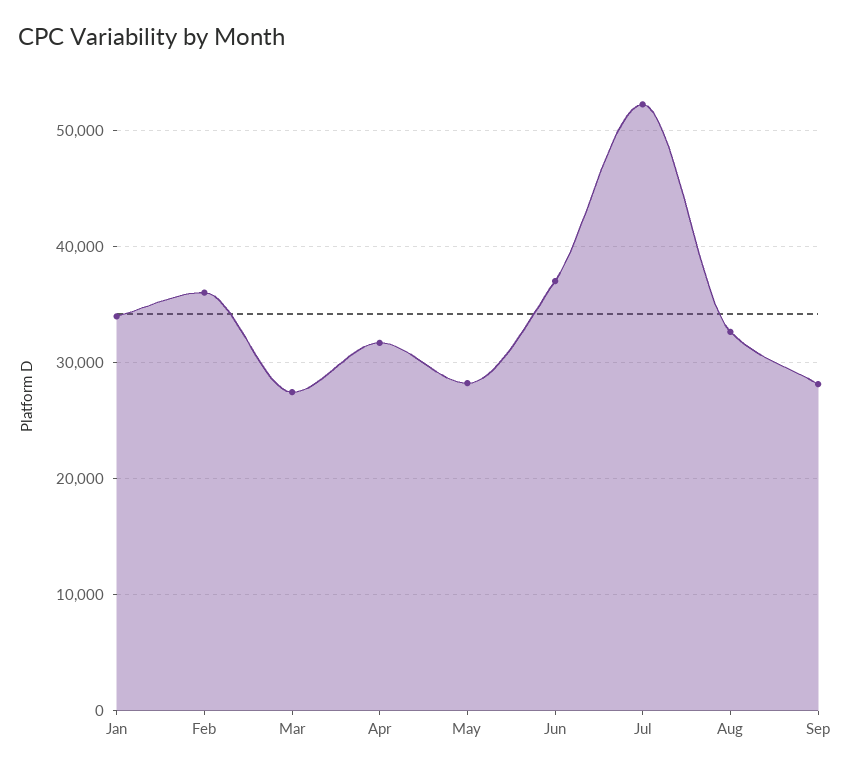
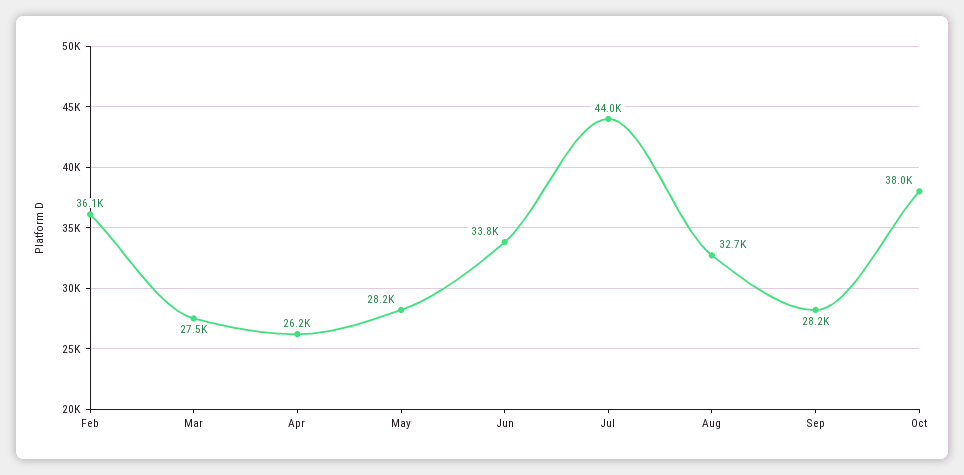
Jan: 34000 -> none
Apr: 32000 -> 26200
Jun: 37000 -> 33800
Jul: 52000 -> 44000
Oct: none -> 38000

